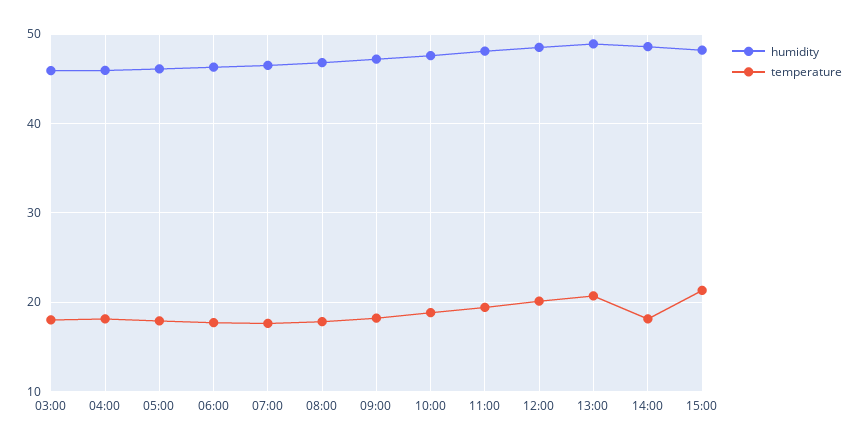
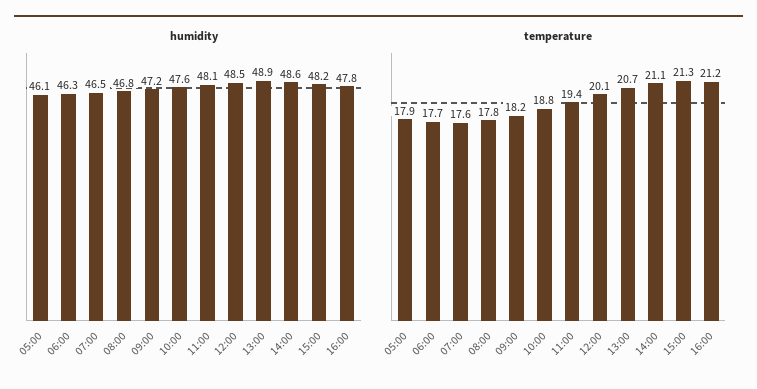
humidity, 03:00: 46 -> none
temperature, 03:00: 18 -> none
humidity, 04:00: 46 -> none
temperature, 04:00: 18 -> none
temperature, 14:00: 18 -> 21.1
humidity, 16:00: none -> 47.8
temperature, 16:00: none -> 21.2

